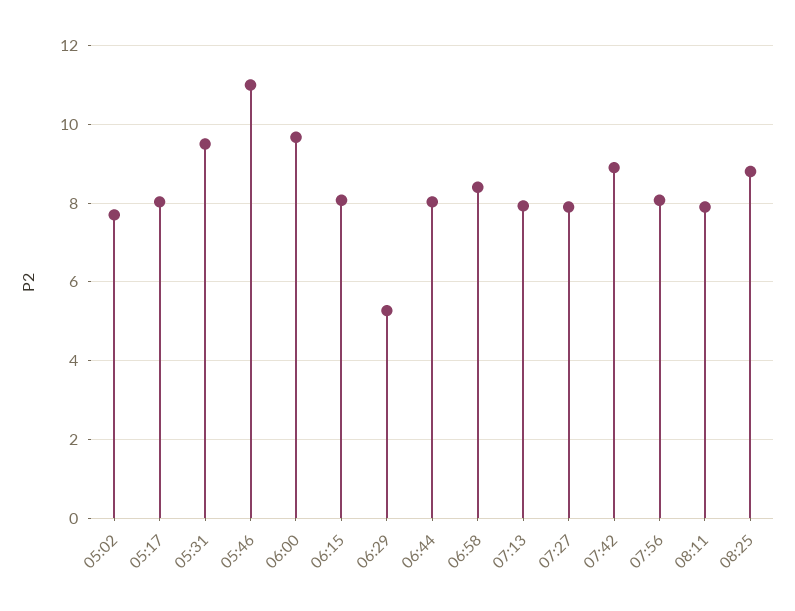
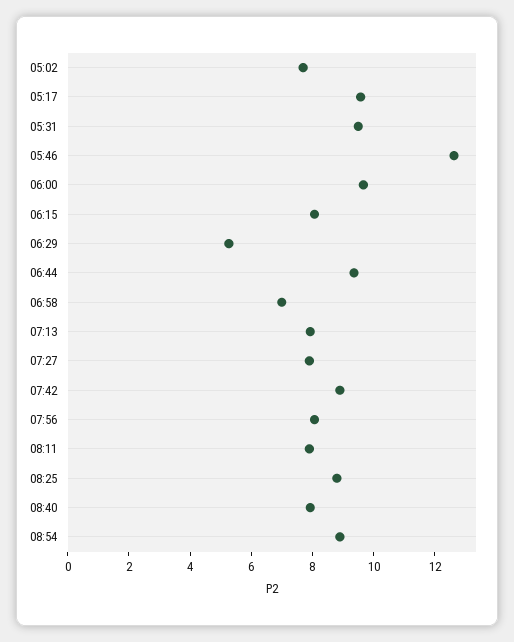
05:17: 8 -> 9.5
05:46: 11 -> 12.5
06:44: 8 -> 9.5
06:58: 8.4 -> 7
08:40: none -> 8
08:54: none -> 9

